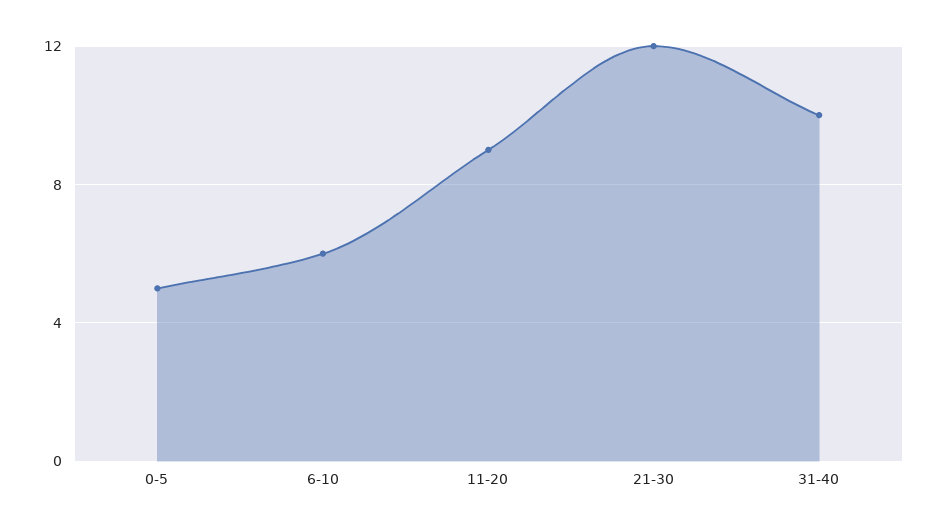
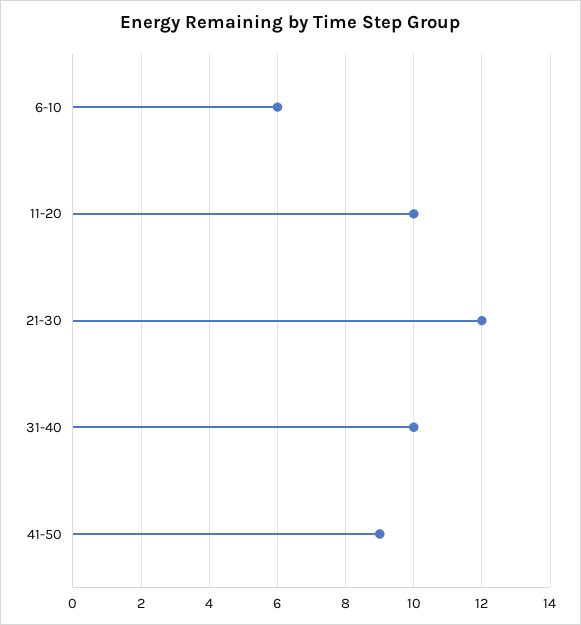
0-5: 5 -> none
11-20: 9 -> 10
41-50: none -> 9

